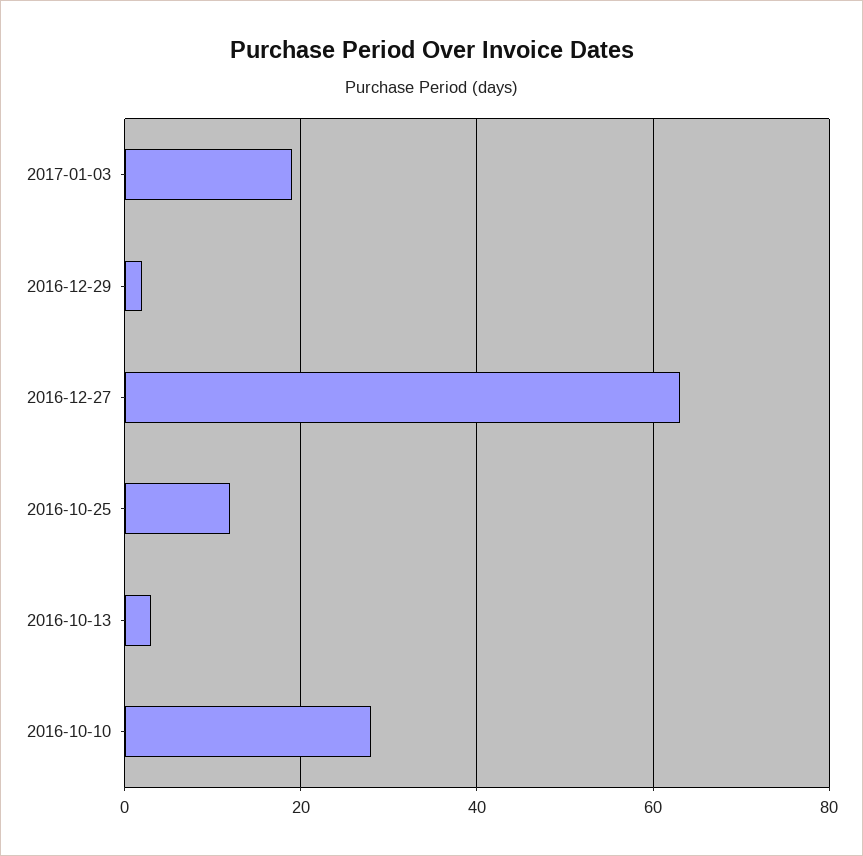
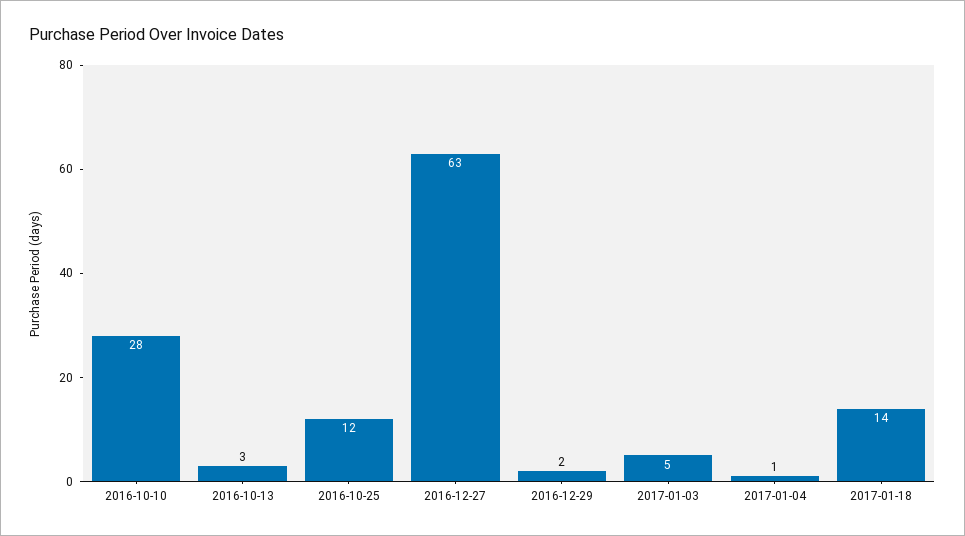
2017-01-03: 20 -> 5
2017-01-04: none -> 1
2017-01-18: none -> 14

